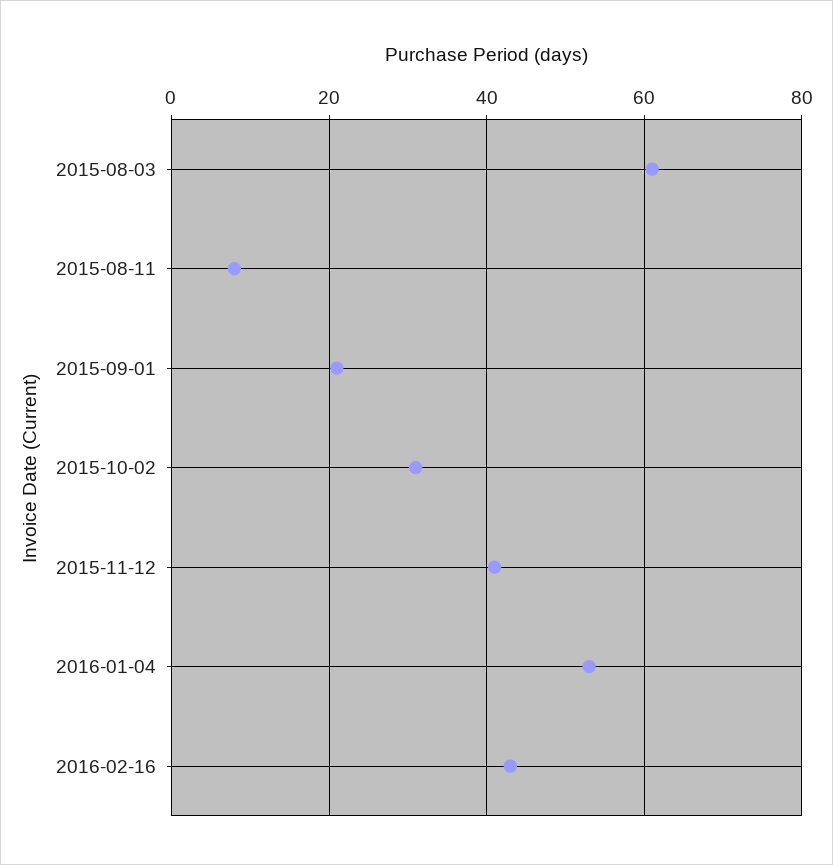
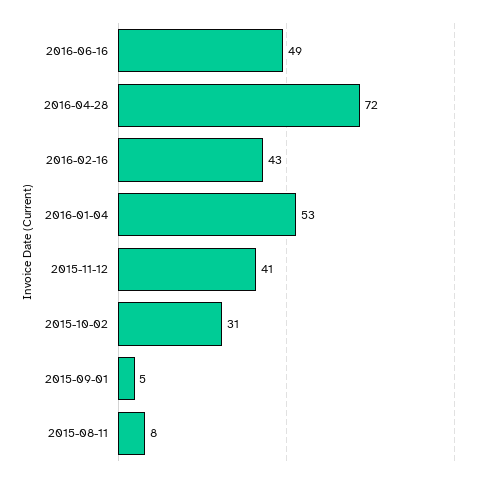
2015-08-03: 60 -> none
2015-09-01: 20 -> 5
2016-06-16: none -> 49
2016-04-28: none -> 72

